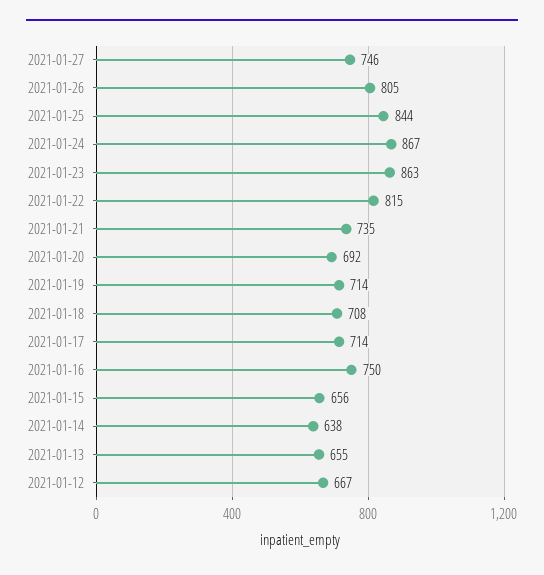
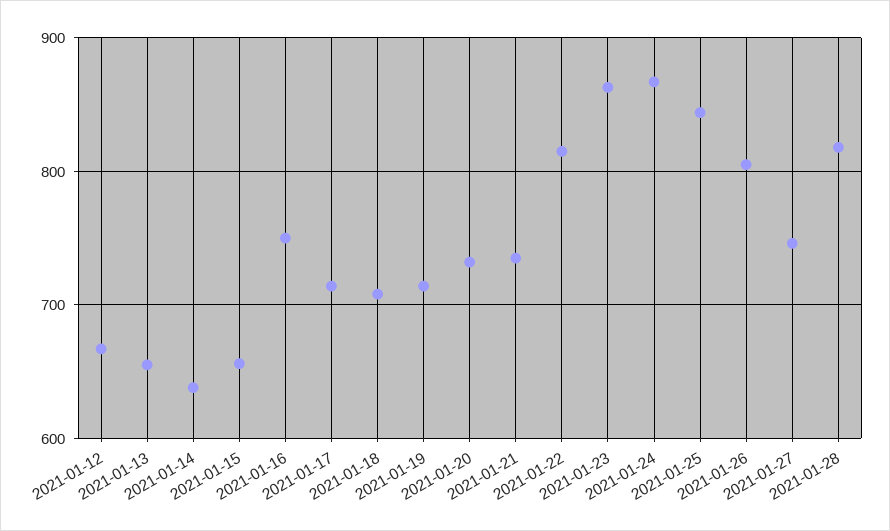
2021-01-20: 692 -> 730
2021-01-28: none -> 820

